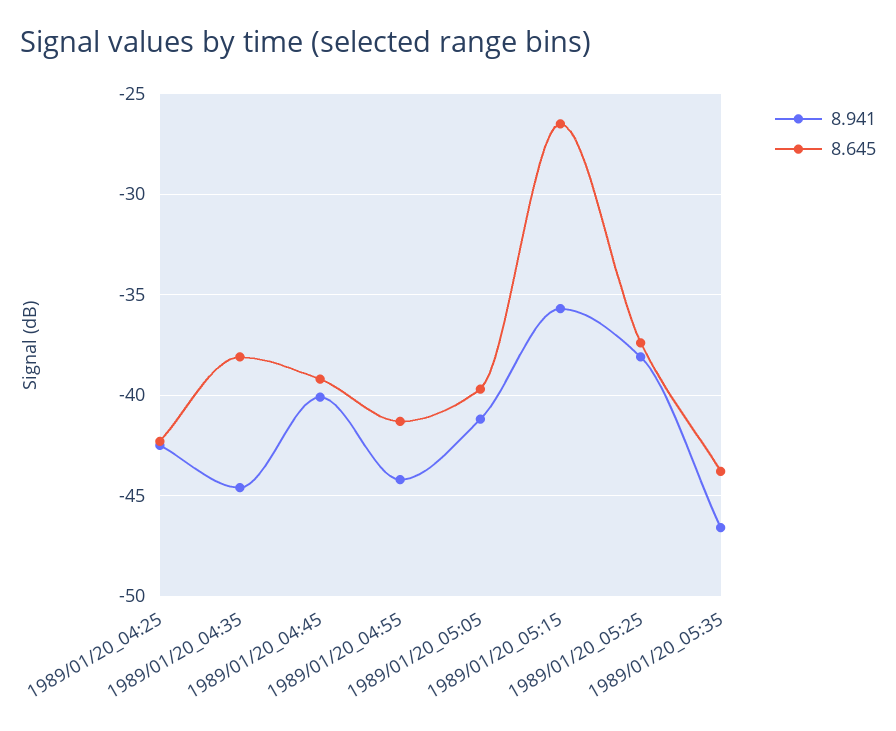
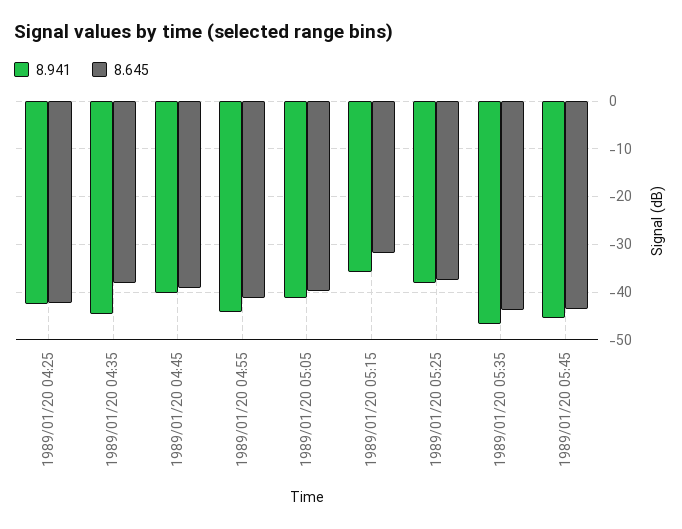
8.645, 1989/01/20_05:15: -26.5 -> -32
8.941, 1989/01/20 05:45: none -> -46
8.645, 1989/01/20 05:45: none -> -44

